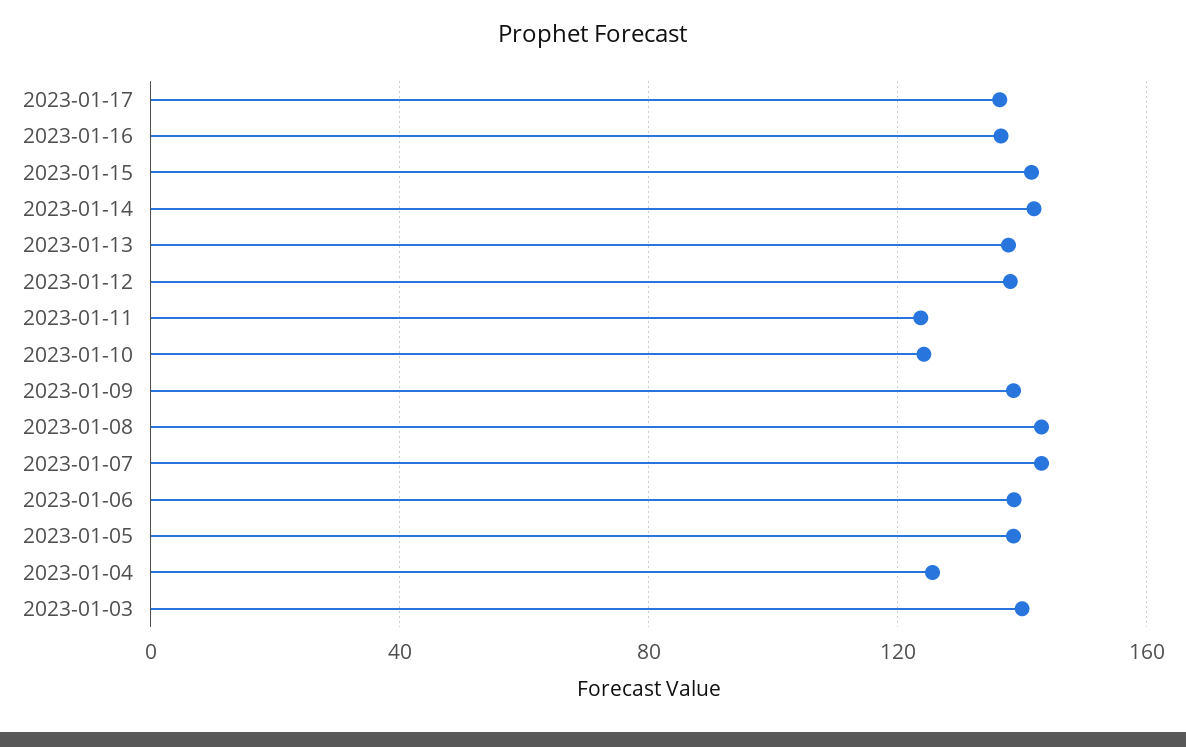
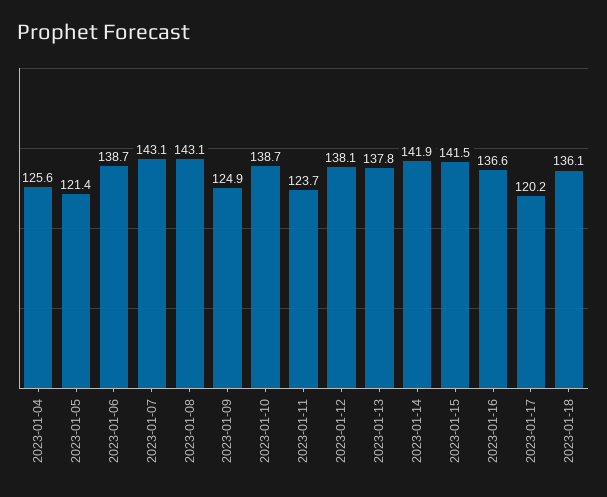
2023-01-17: 135 -> 120.2
2023-01-10: 125 -> 138.7
2023-01-09: 140 -> 124.9
2023-01-05: 140 -> 121.4
2023-01-03: 140 -> none
2023-01-18: none -> 136.1

